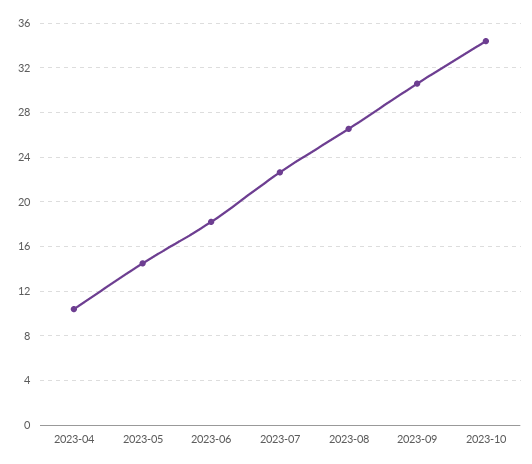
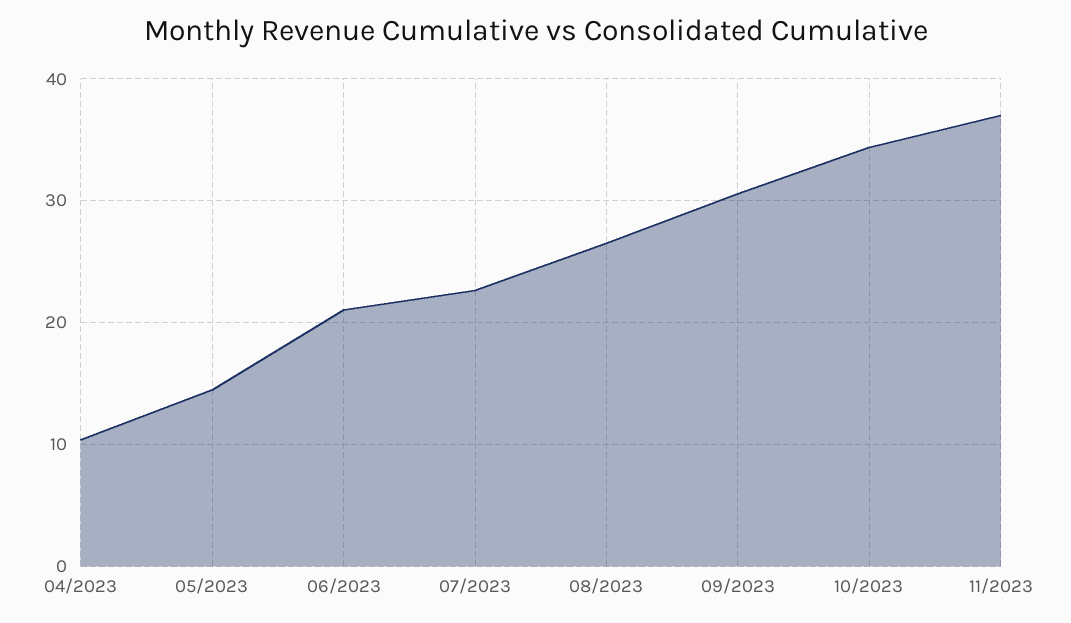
2023-06: 18 -> 21
11/2023: none -> 37

